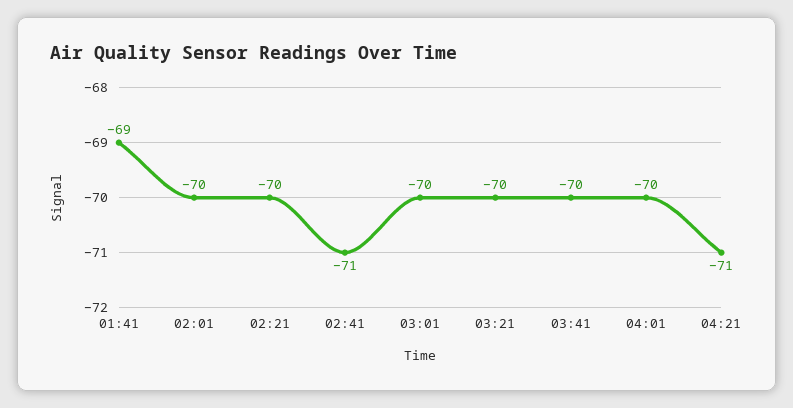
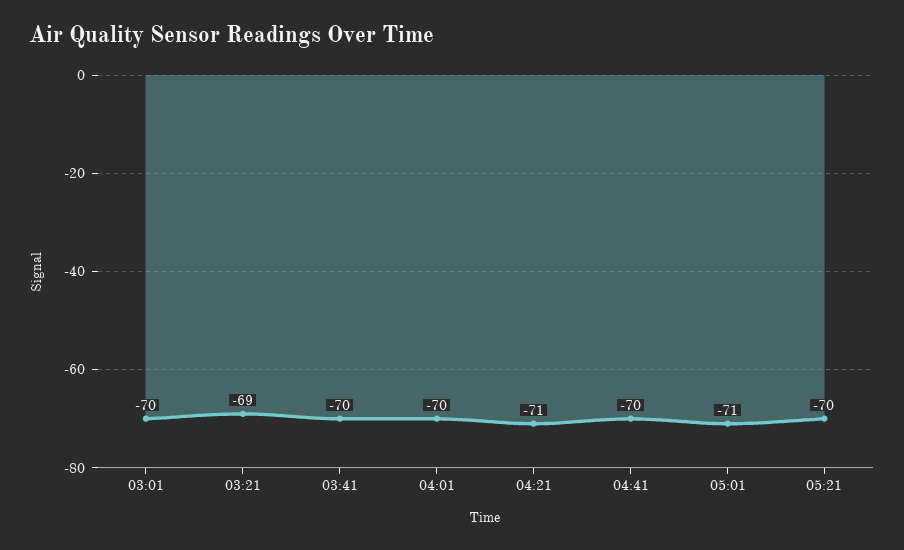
01:41: -69 -> none
02:01: -70 -> none
02:21: -70 -> none
02:41: -71 -> none
03:21: -70 -> -69
04:41: none -> -70
05:01: none -> -71
05:21: none -> -70

